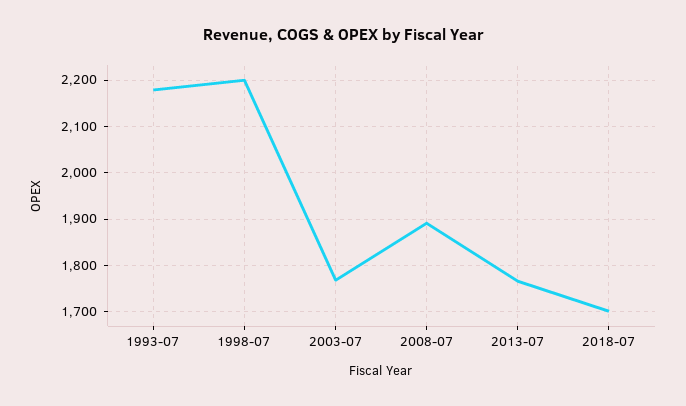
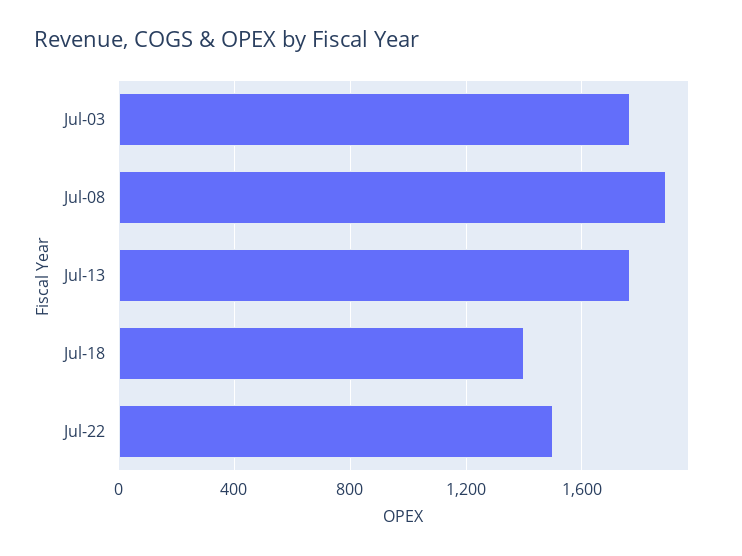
1993-07: 2180 -> none
1998-07: 2200 -> none
2018-07: 1700 -> 1400
Jul-22: none -> 1500

